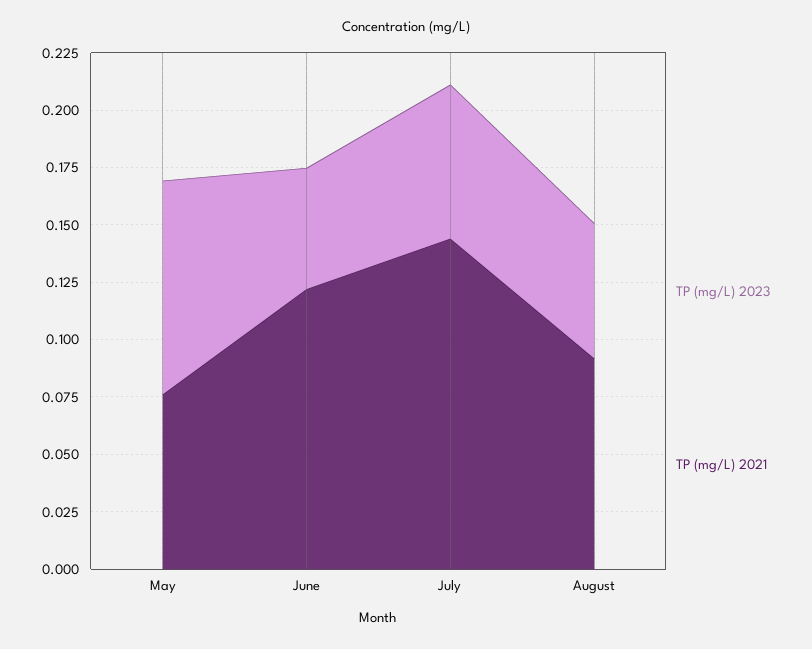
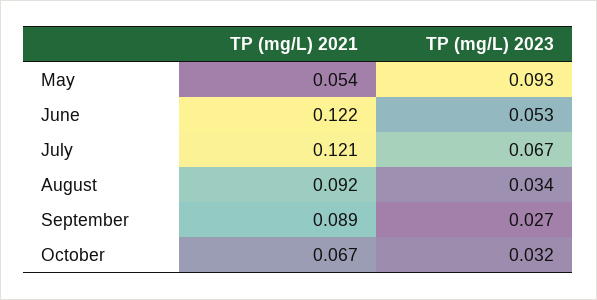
TP (mg/L) 2021, May: 0.075 -> 0.054
TP (mg/L) 2021, July: 0.145 -> 0.121
TP (mg/L) 2023, August: 0.06 -> 0.034
TP (mg/L) 2021, September: none -> 0.089
TP (mg/L) 2023, September: none -> 0.027
TP (mg/L) 2021, October: none -> 0.067
TP (mg/L) 2023, October: none -> 0.032

